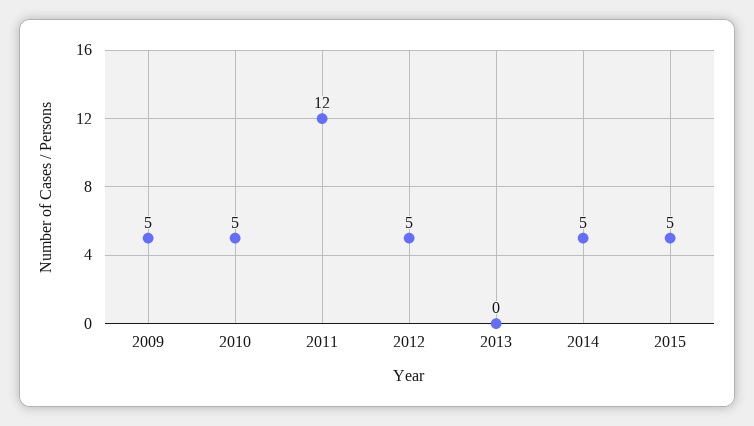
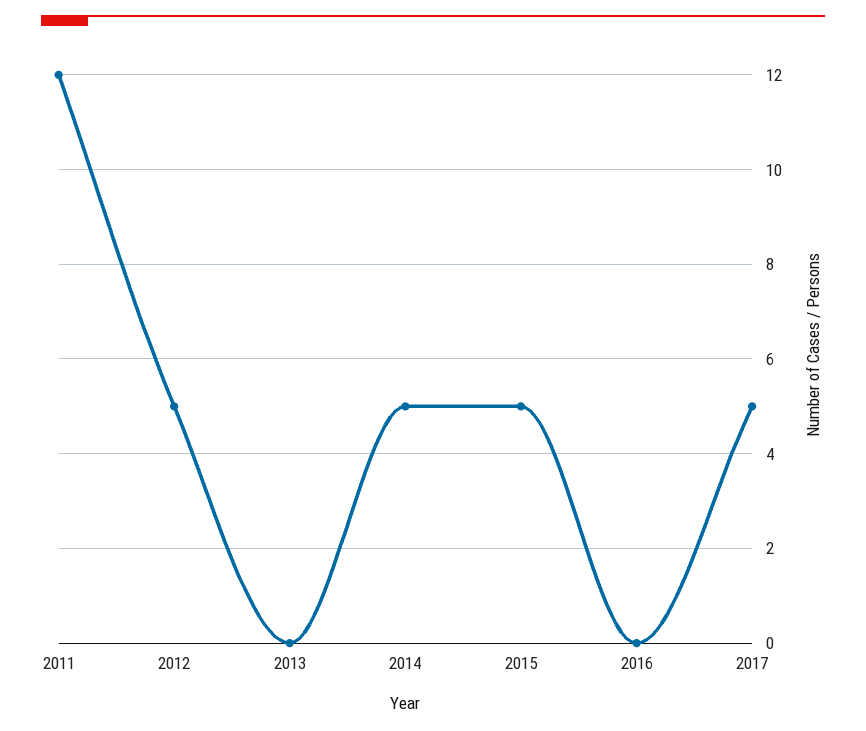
2009: 5 -> none
2010: 5 -> none
2016: none -> 0
2017: none -> 5

